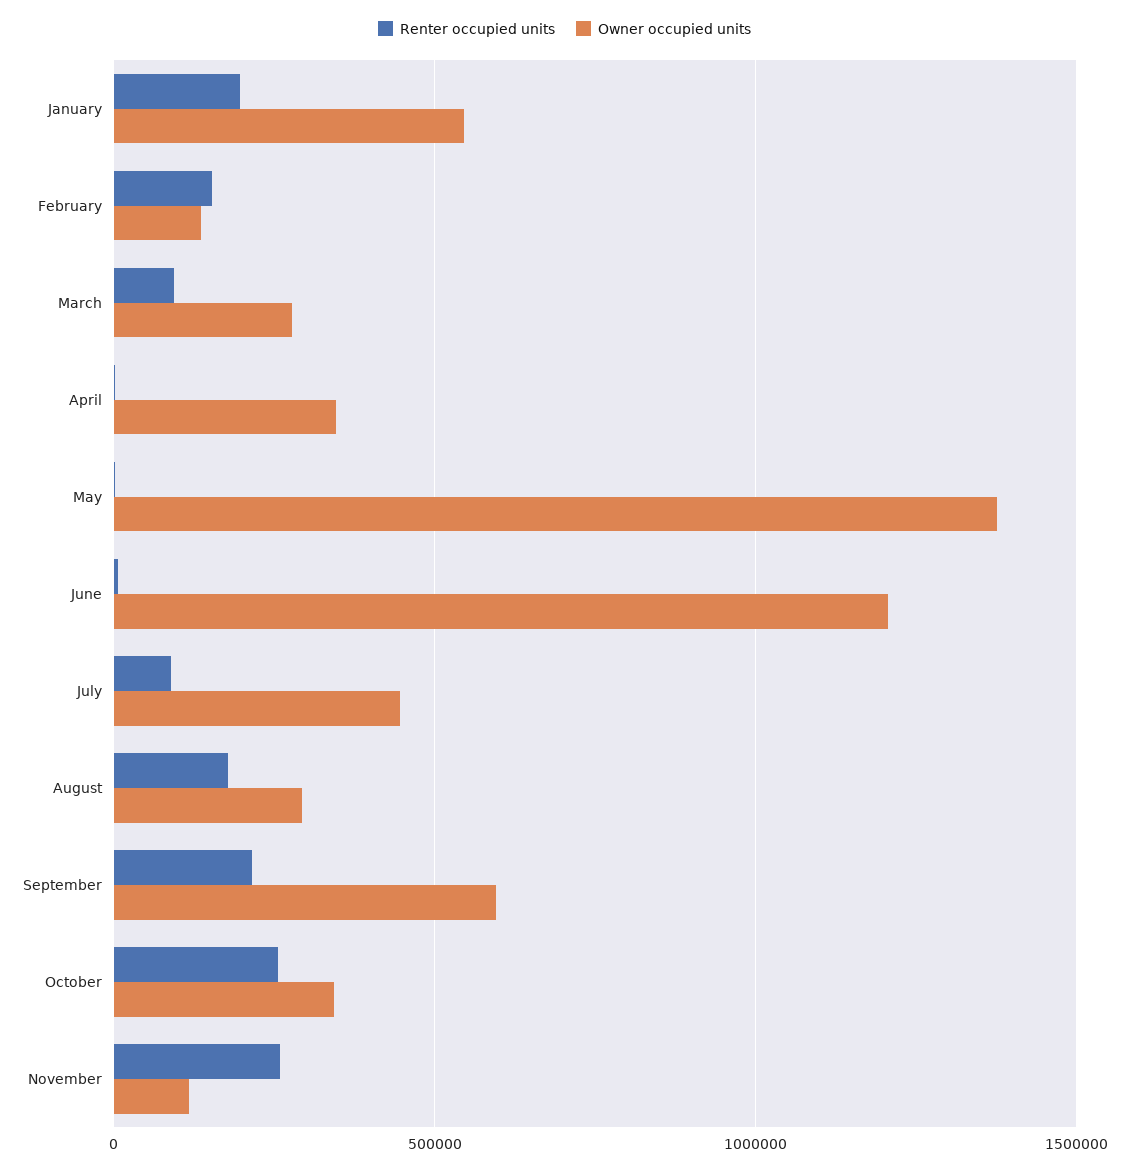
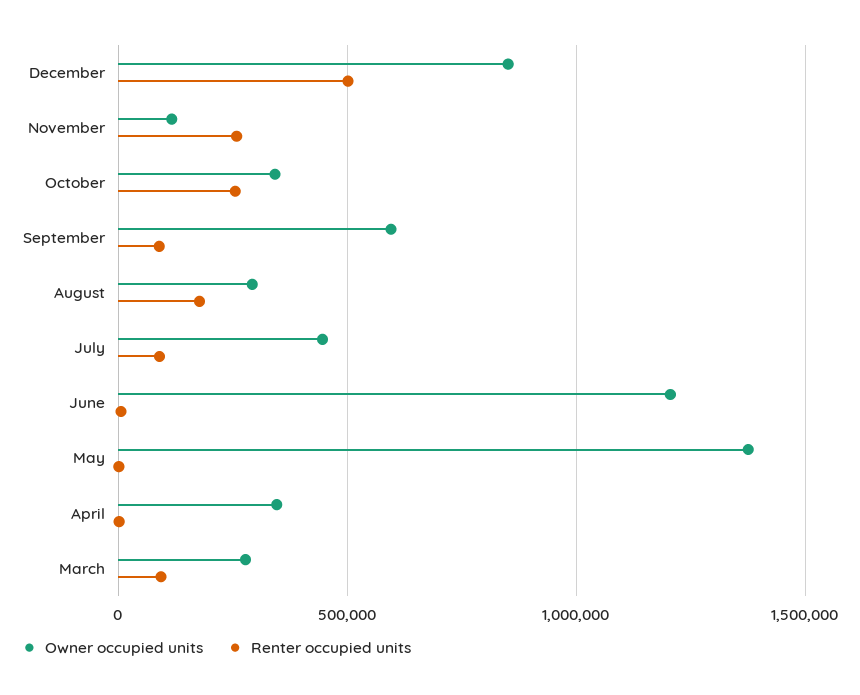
Renter occupied units, January: 200000 -> none
Owner occupied units, January: 550000 -> none
Renter occupied units, February: 150000 -> none
Owner occupied units, February: 150000 -> none
Renter occupied units, September: 200000 -> 100000
Owner occupied units, December: none -> 850000
Renter occupied units, December: none -> 500000

